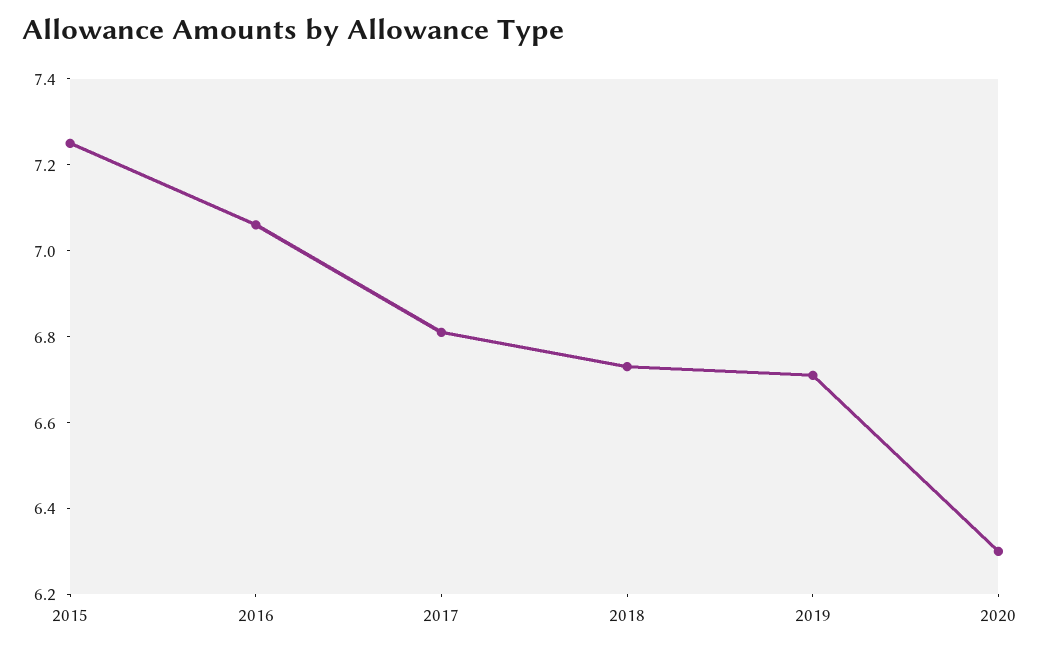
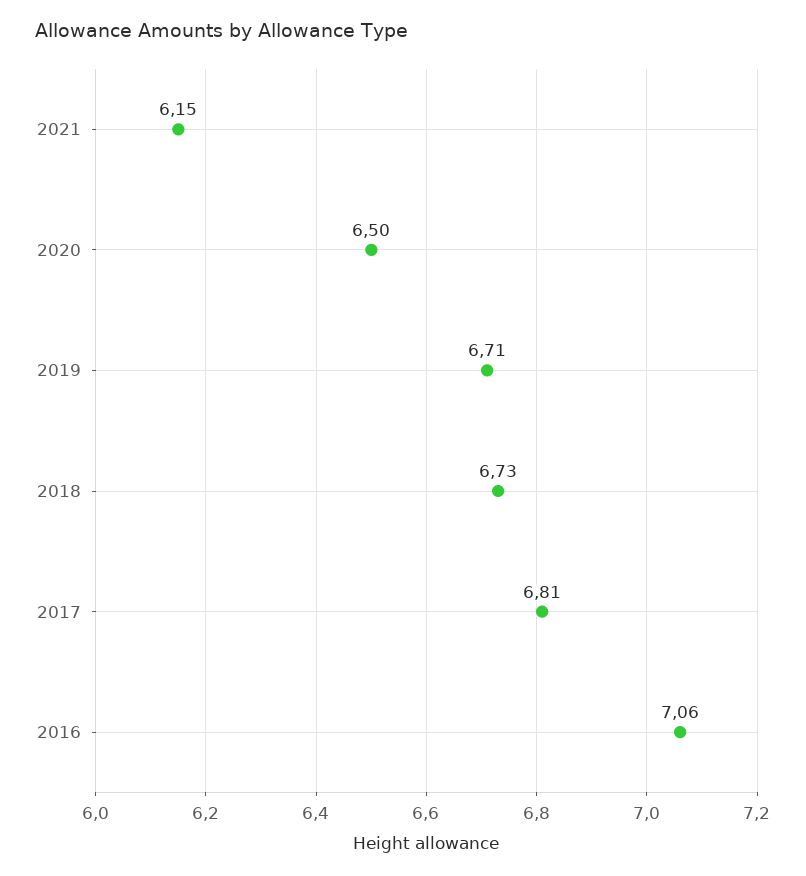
2015: 7.25 -> none
2020: 6.3 -> 6.5
2021: none -> 6.15

